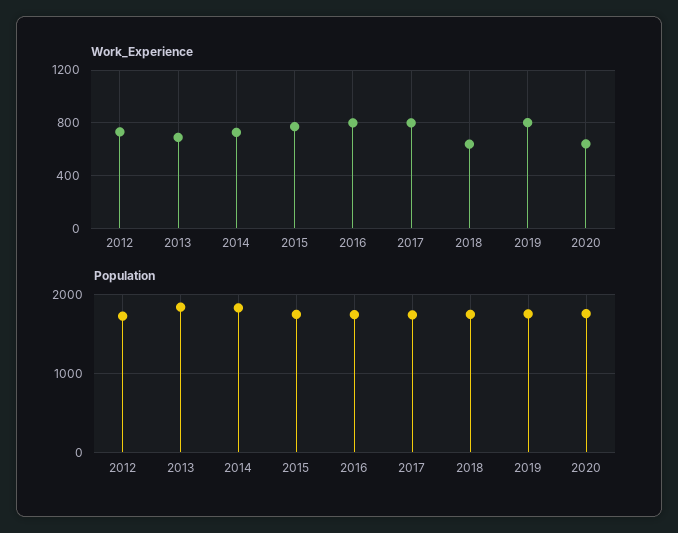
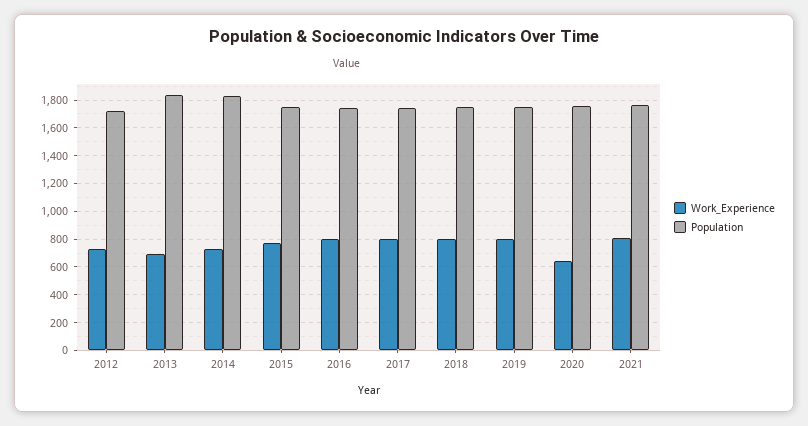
Work_Experience, 2018: 650 -> 800
Work_Experience, 2021: none -> 800
Population, 2021: none -> 1750

